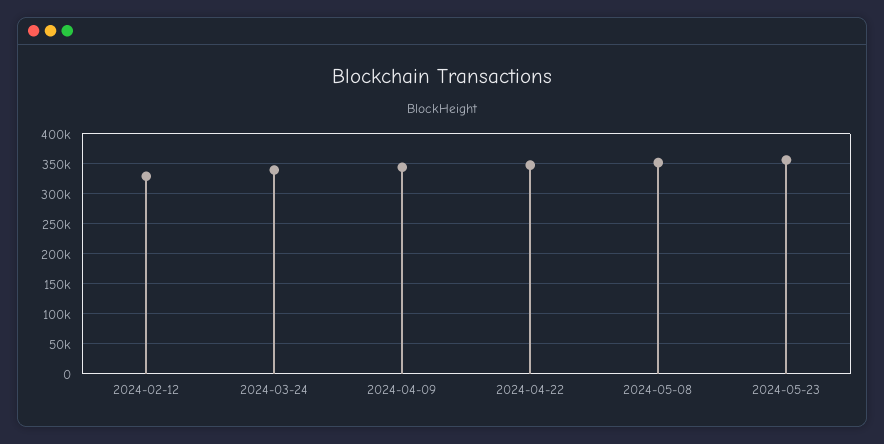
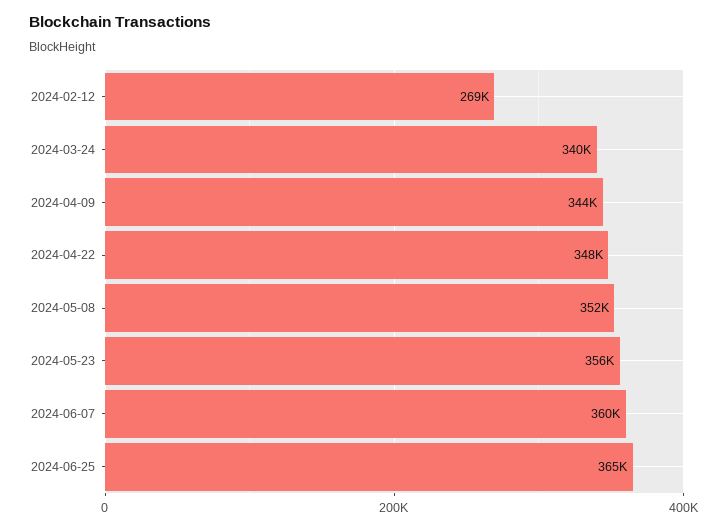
2024-02-12: 325000 -> 269000
2024-06-07: none -> 360000
2024-06-25: none -> 365000

